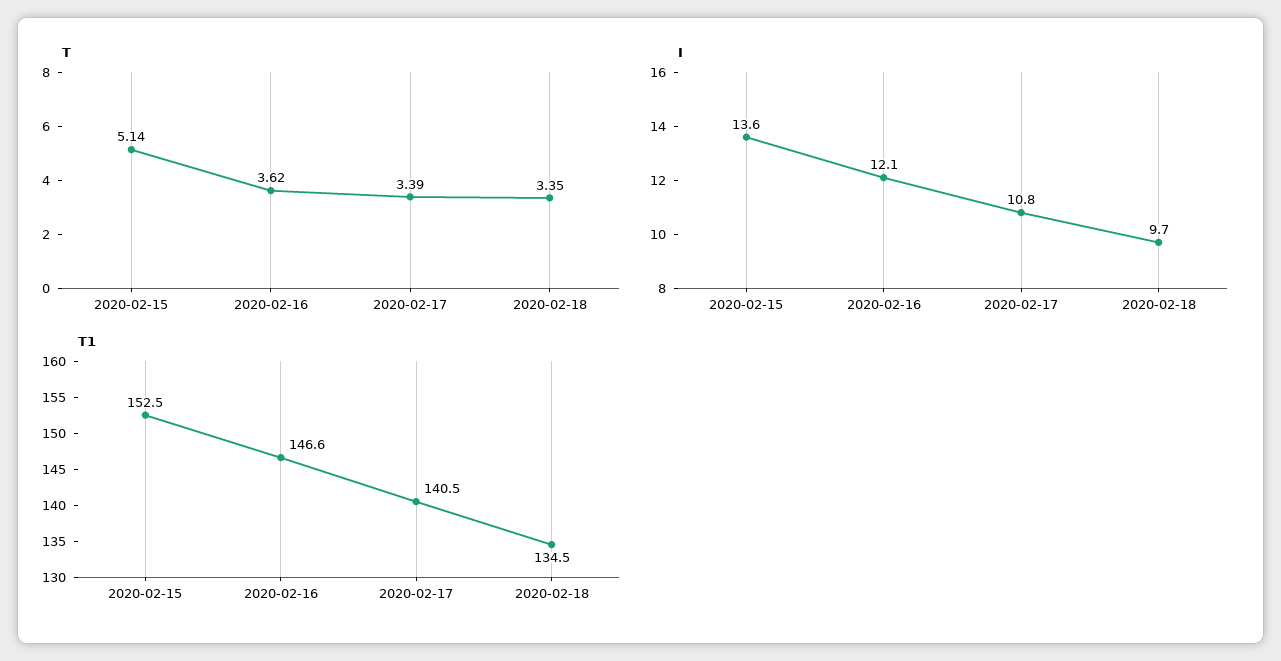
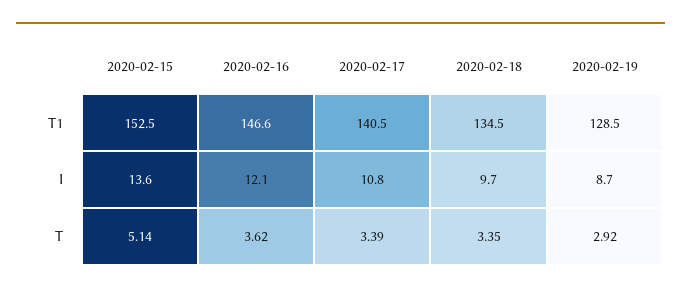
T1, 2020-02-19: none -> 128.5
I, 2020-02-19: none -> 8.7
T, 2020-02-19: none -> 2.92

